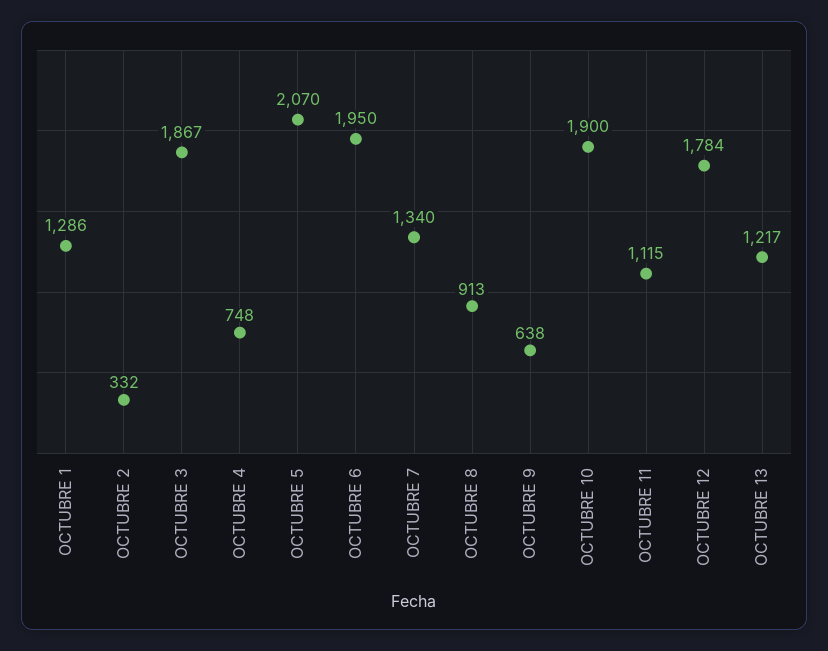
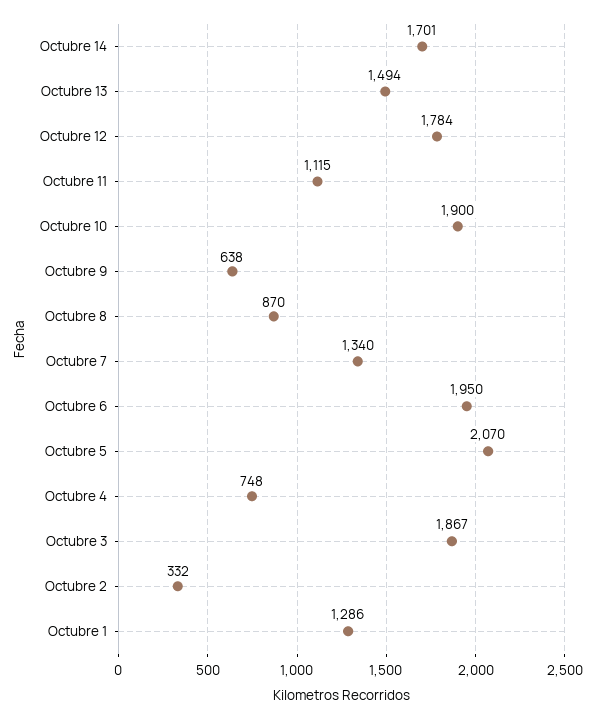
OCTUBRE 8: 913 -> 870
OCTUBRE 13: 1217 -> 1494
Octubre 14: none -> 1701

